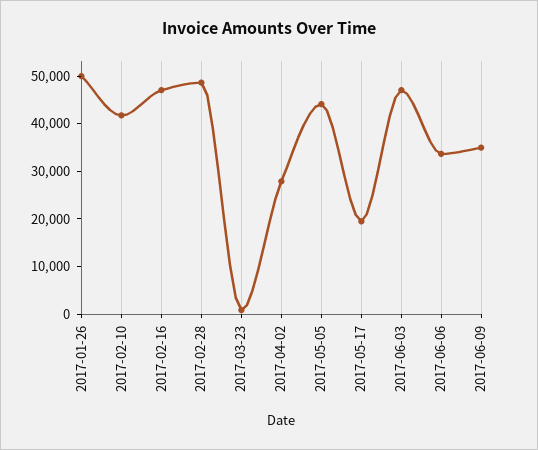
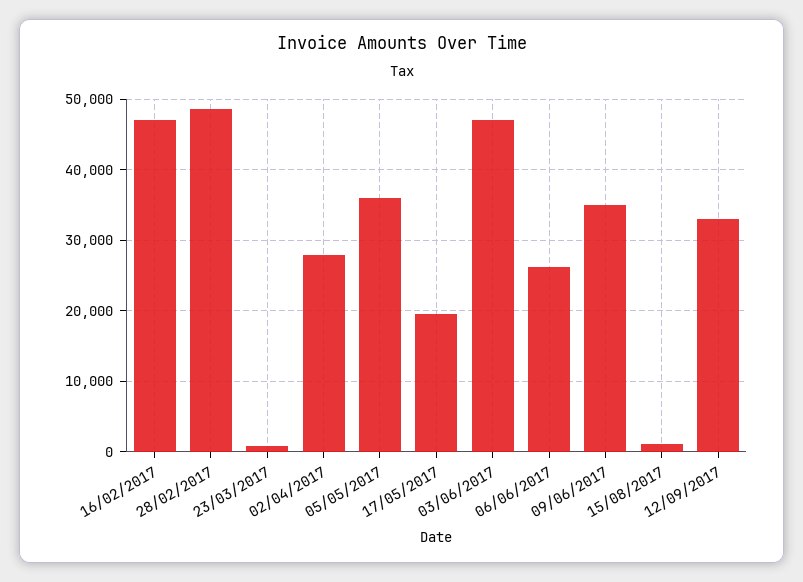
2017-01-26: 50000 -> none
2017-02-10: 42000 -> none
2017-05-05: 44000 -> 36000
2017-06-06: 34000 -> 26000
15/08/2017: none -> 1000
12/09/2017: none -> 33000

